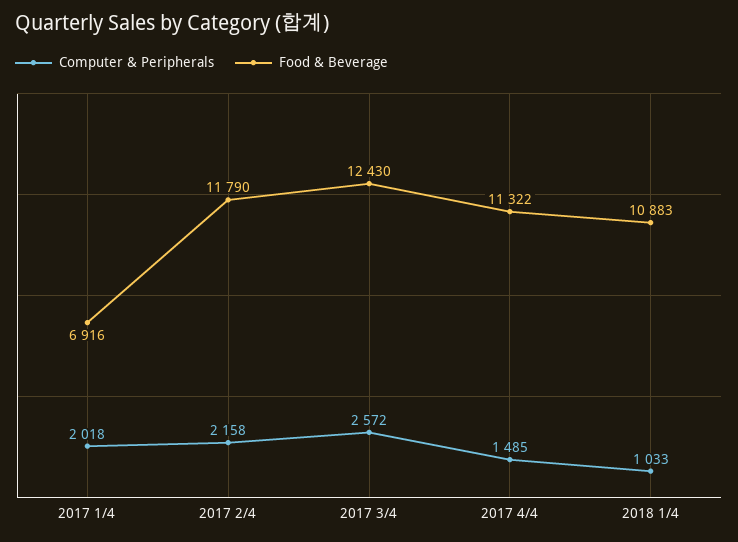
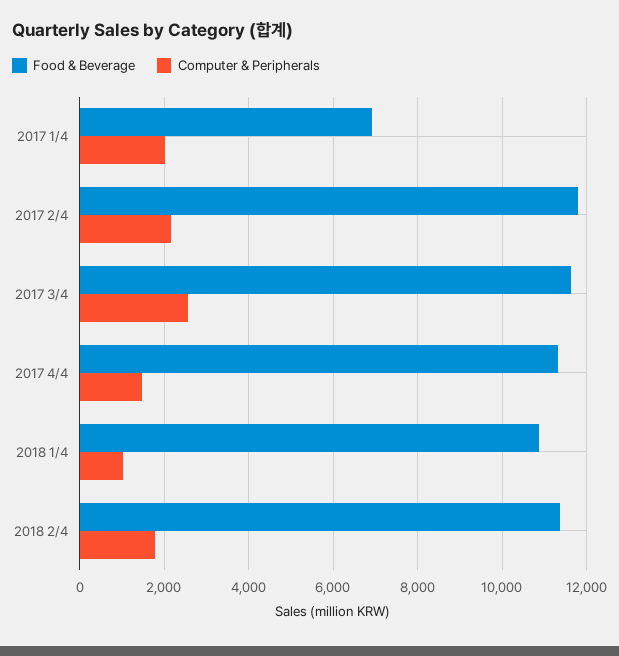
Food & Beverage, 2017 3/4: 12430 -> 11600
Food & Beverage, 2018 2/4: none -> 11400
Computer & Peripherals, 2018 2/4: none -> 1800

